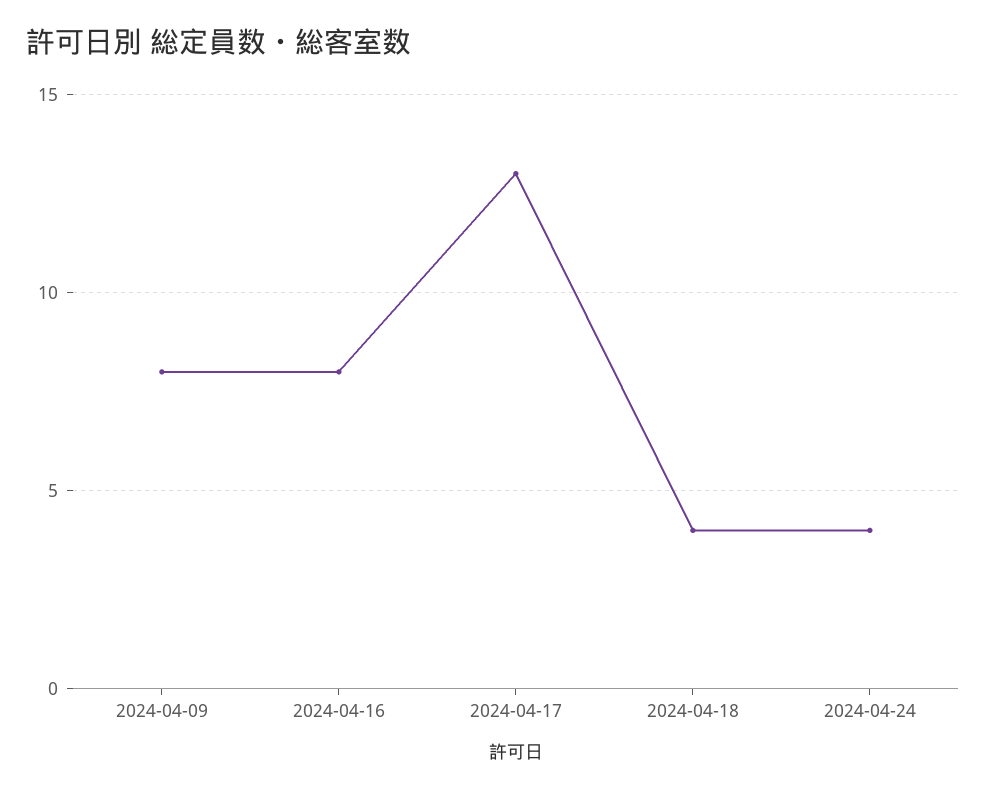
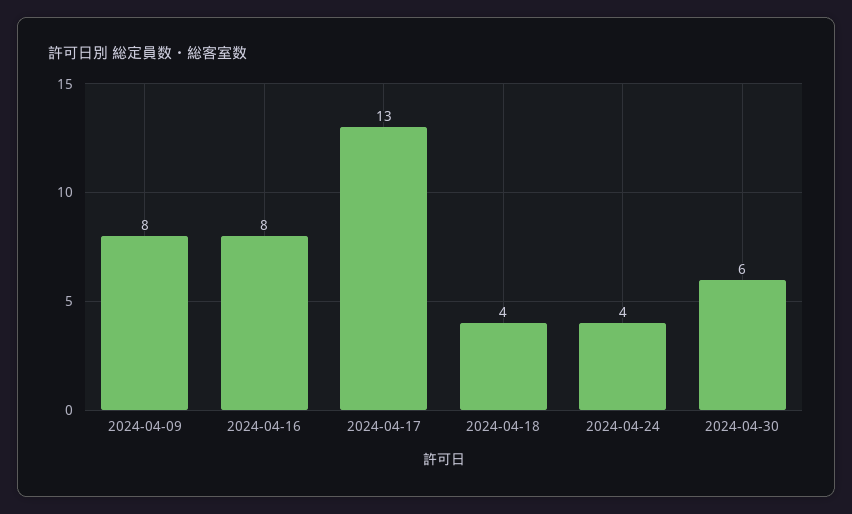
2024-04-30: none -> 6

